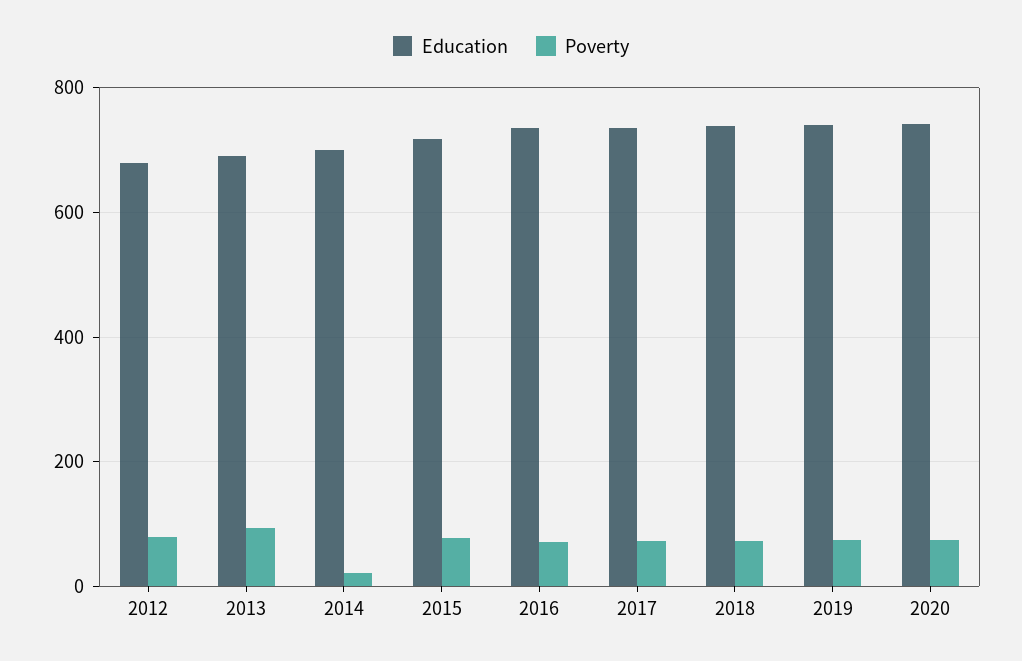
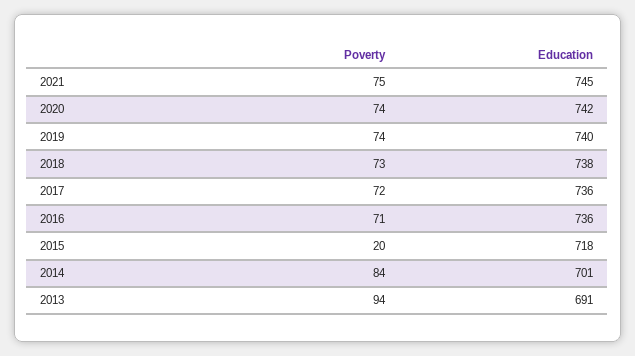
Education, 2012: 680 -> none
Poverty, 2012: 80 -> none
Poverty, 2014: 20 -> 84
Poverty, 2015: 80 -> 20
Poverty, 2021: none -> 75
Education, 2021: none -> 745

